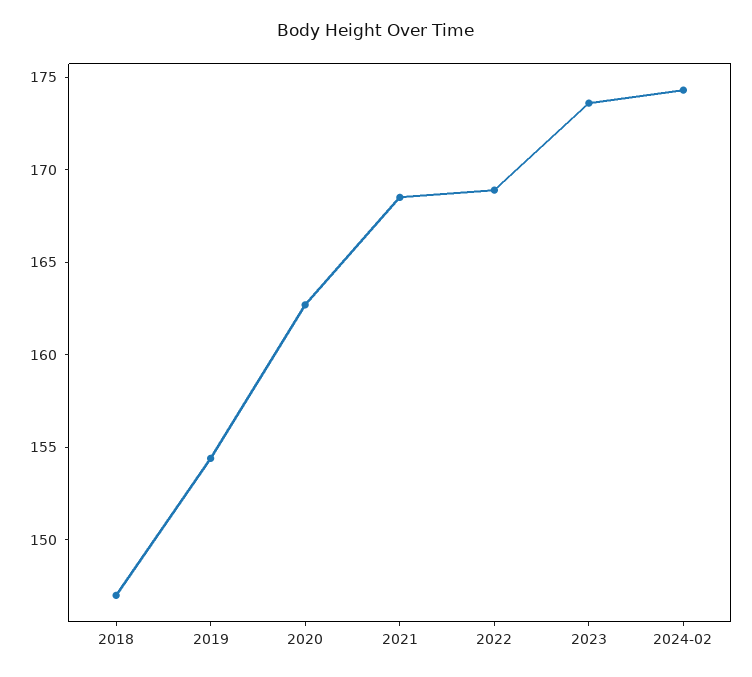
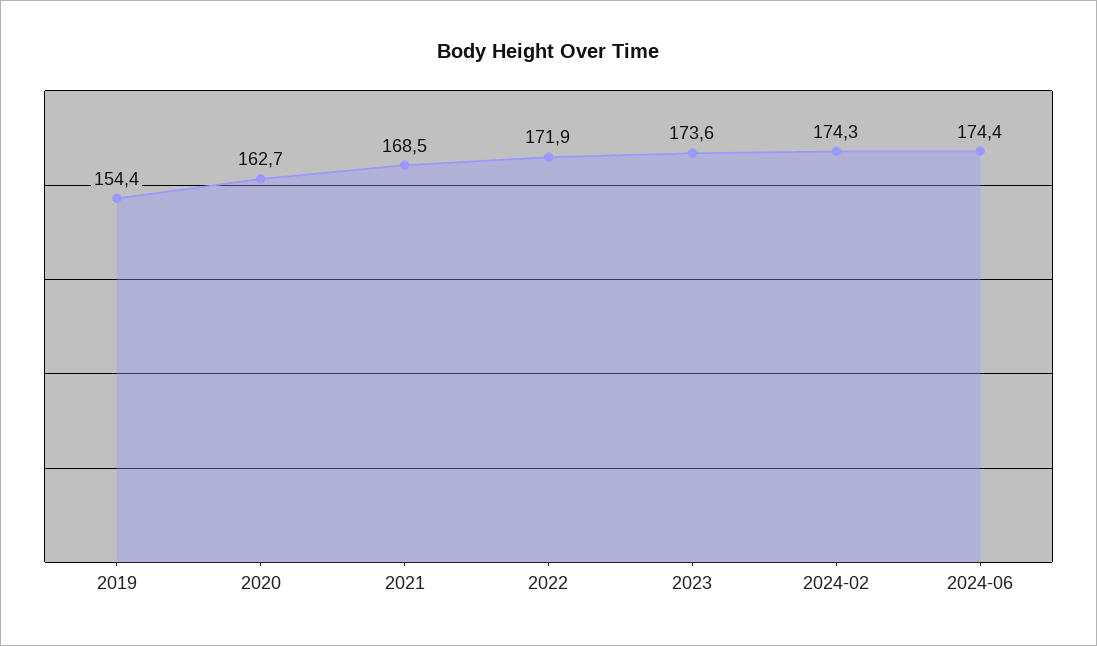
2018: 147 -> none
2022: 169 -> 171.9
2024-06: none -> 174.4

